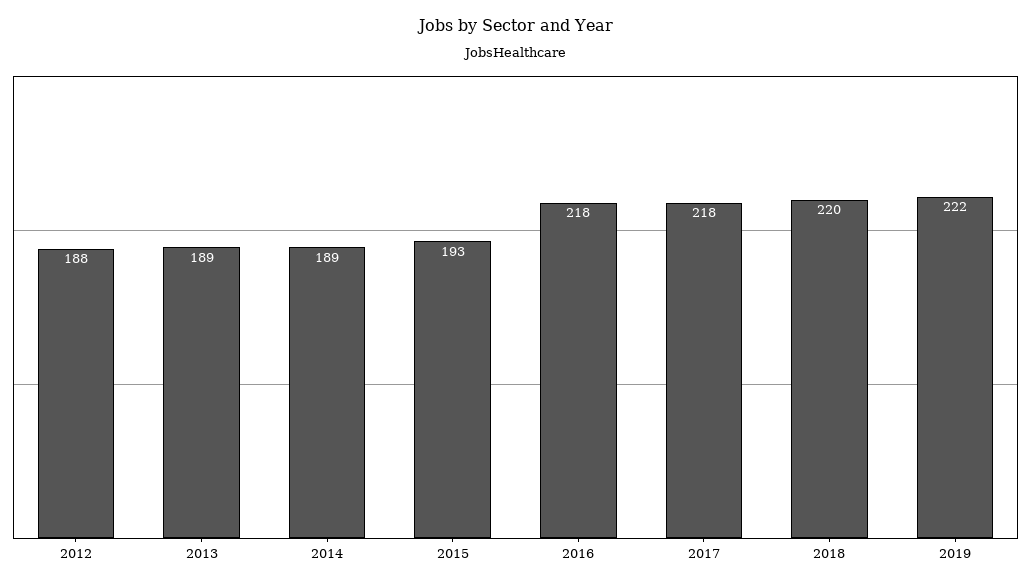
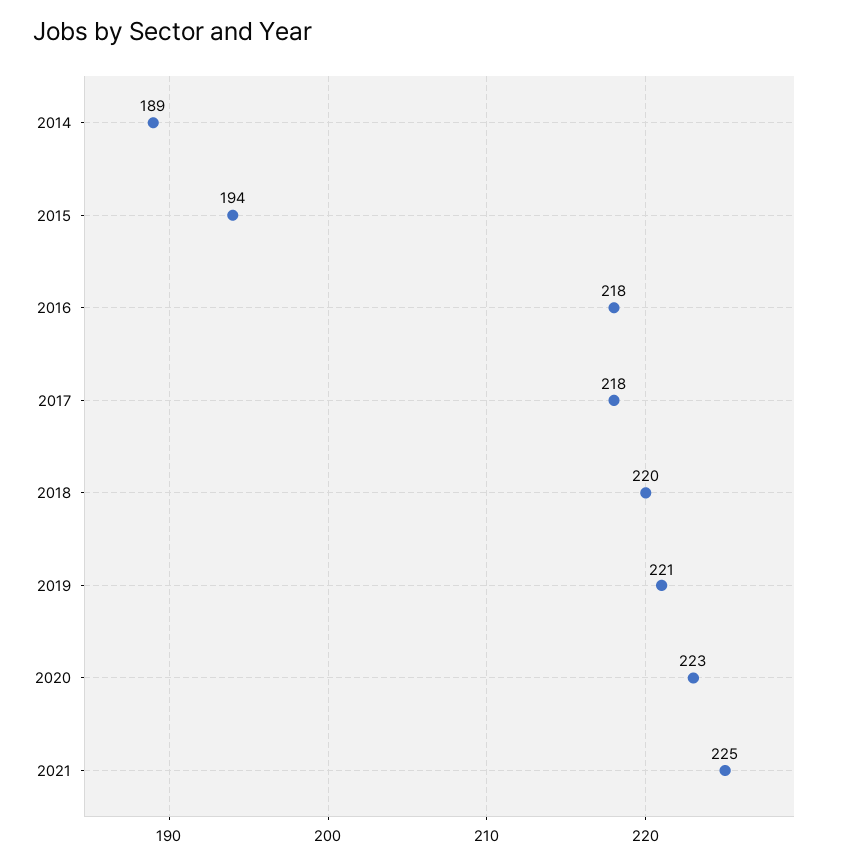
2012: 188 -> none
2013: 189 -> none
2015: 193 -> 194
2019: 222 -> 221
2020: none -> 223
2021: none -> 225

